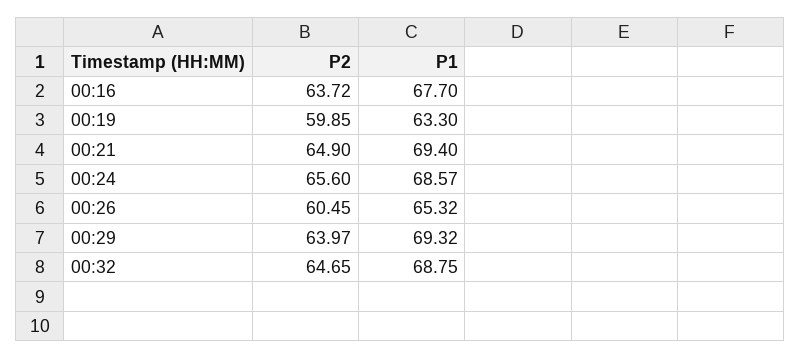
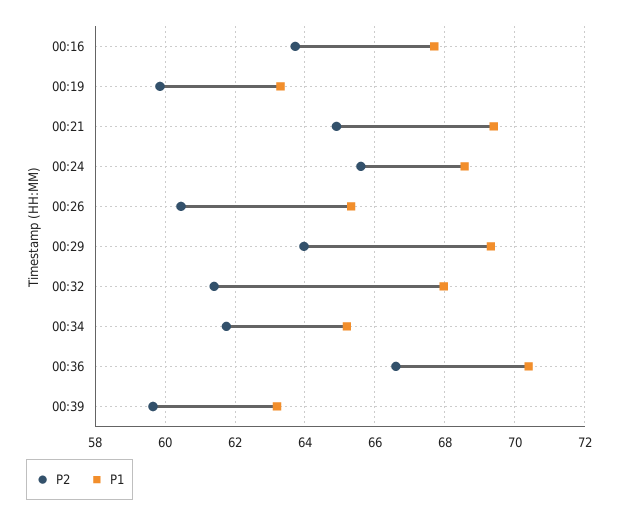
P2, 00:32: 64.65 -> 61.4
P1, 00:32: 68.75 -> 68
P2, 00:34: none -> 61.8
P1, 00:34: none -> 65.2
P2, 00:36: none -> 66.6
P1, 00:36: none -> 70.4
P2, 00:39: none -> 59.6
P1, 00:39: none -> 63.2

